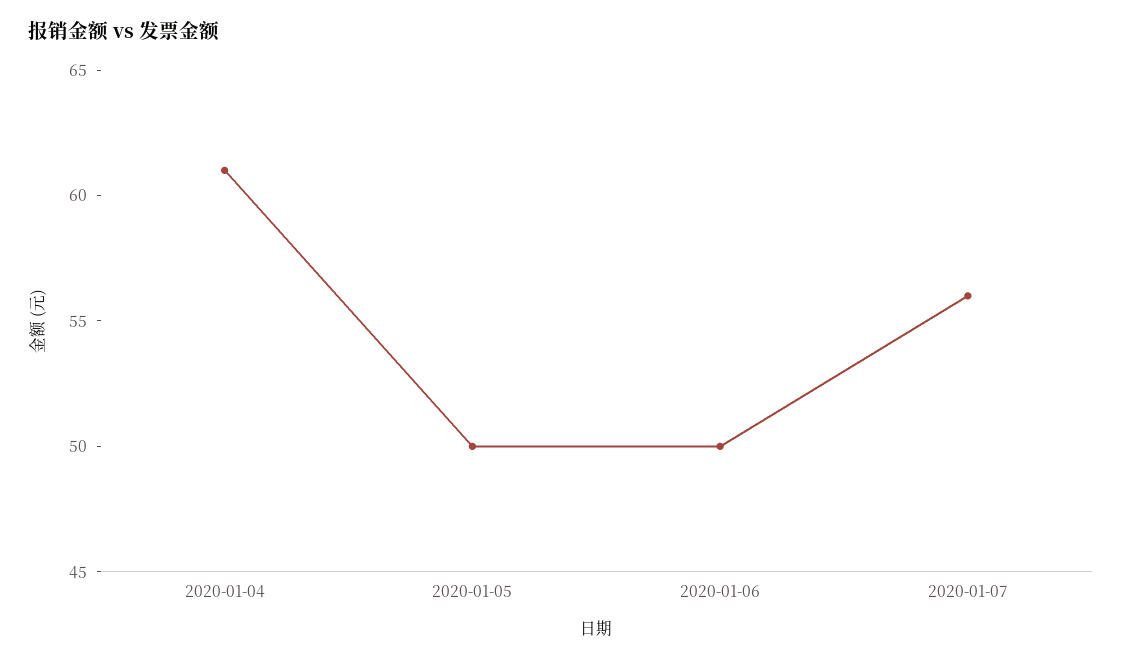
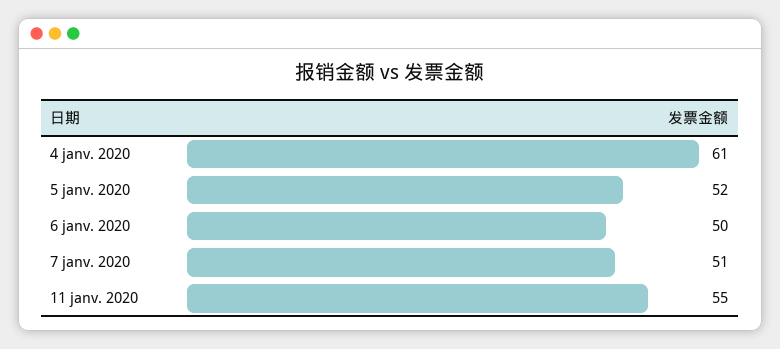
2020-01-05: 50 -> 52
2020-01-07: 56 -> 51
11 janv. 2020: none -> 55

